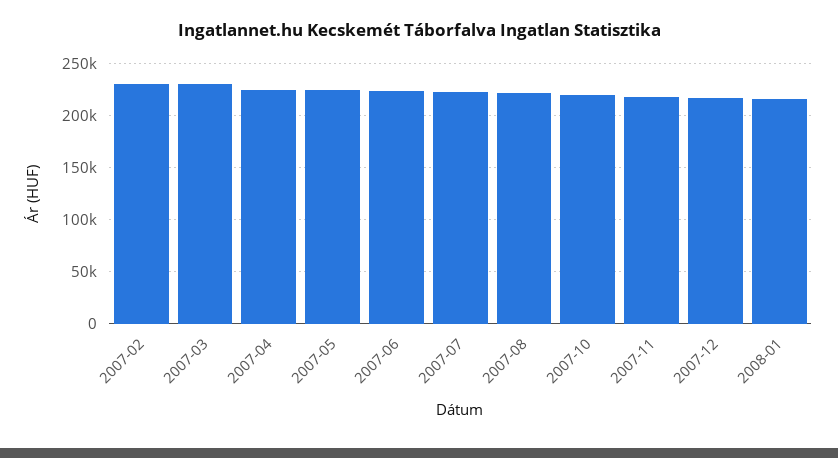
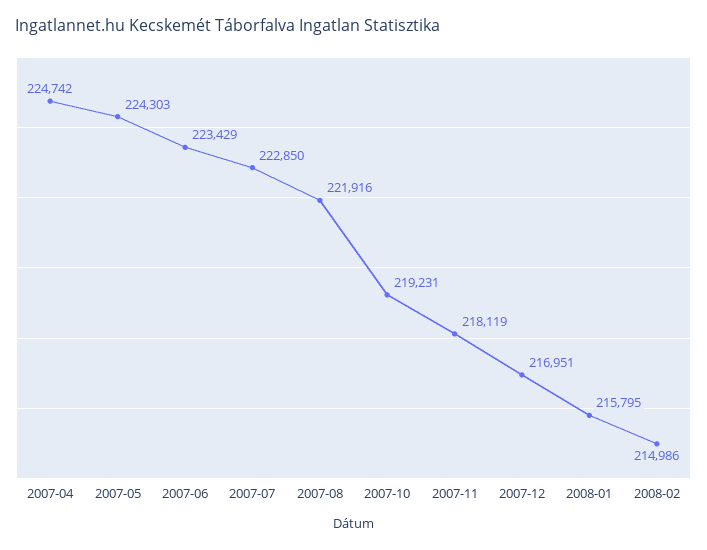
2007-02: 230000 -> none
2007-03: 230000 -> none
2008-02: none -> 214986

